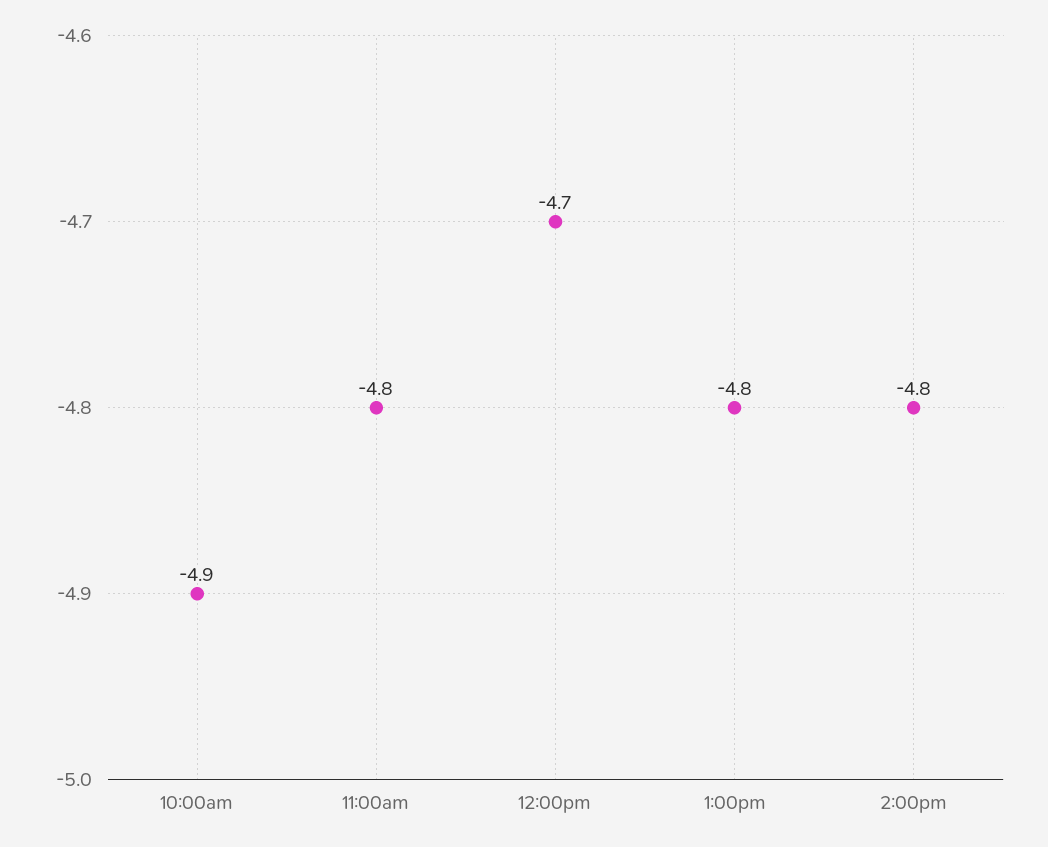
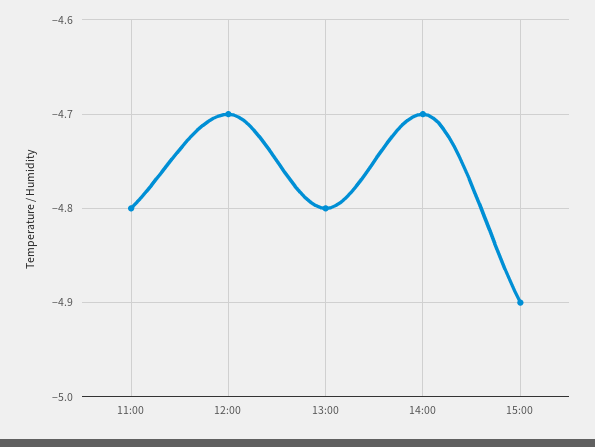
10:00am: -4.9 -> none
2:00pm: -4.8 -> -4.7
15:00: none -> -4.9

